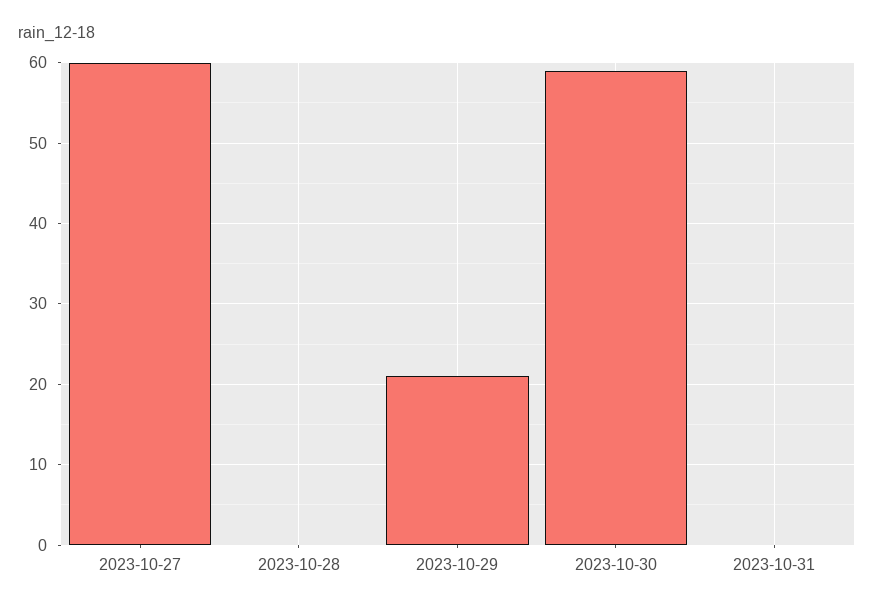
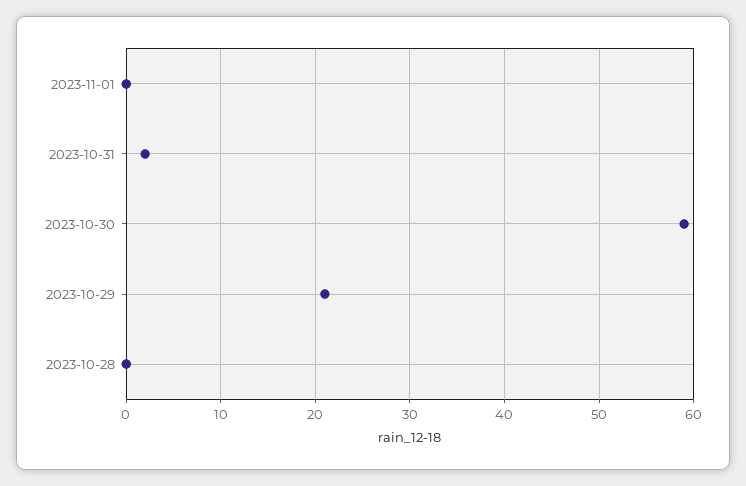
2023-10-27: 60 -> none
2023-10-31: 0 -> 2
2023-11-01: none -> 0

